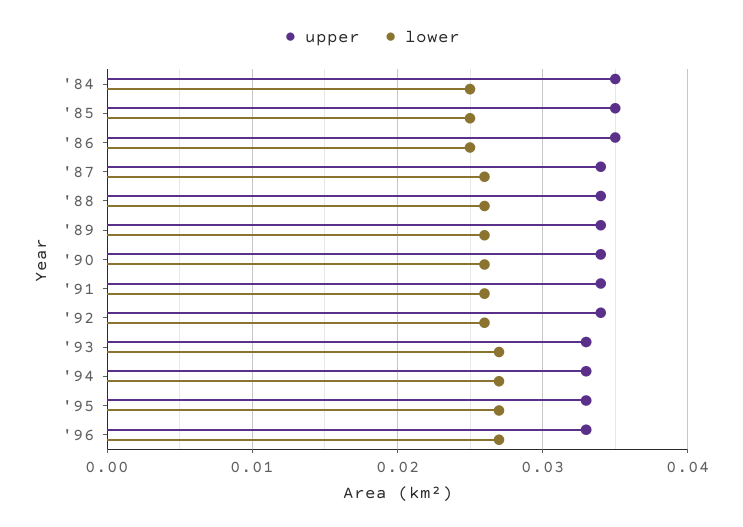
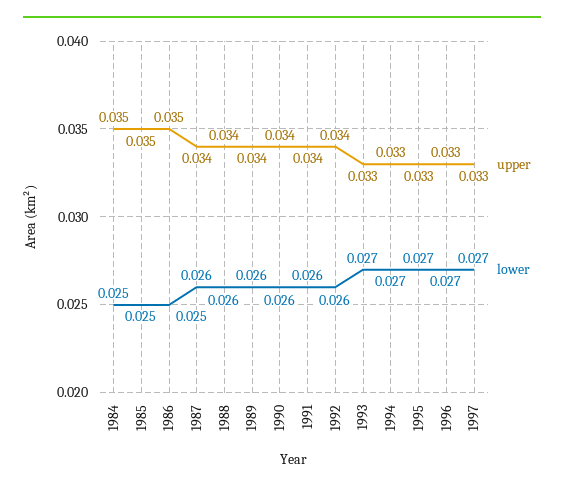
upper, 1997: none -> 0.033
lower, 1997: none -> 0.027

